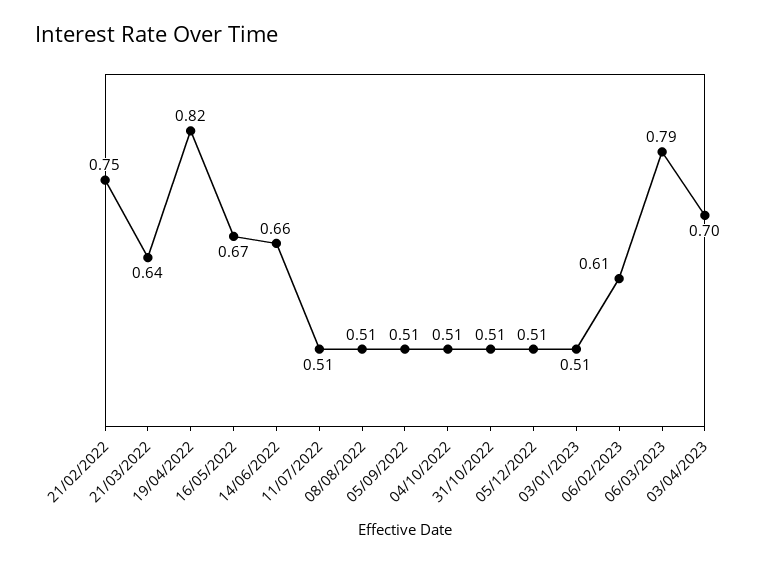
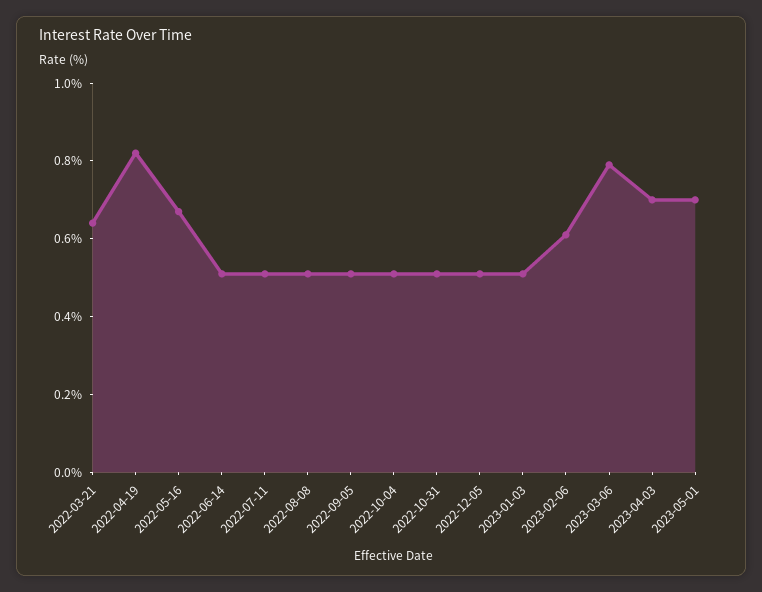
21/02/2022: 0.75 -> none
14/06/2022: 0.66 -> 0.5
2023-05-01: none -> 0.7

